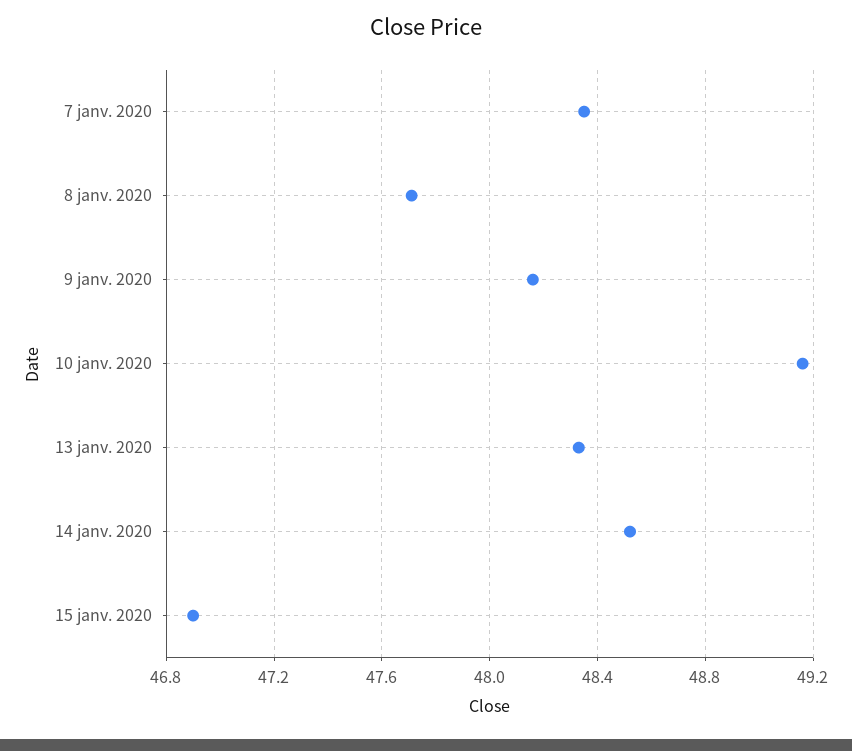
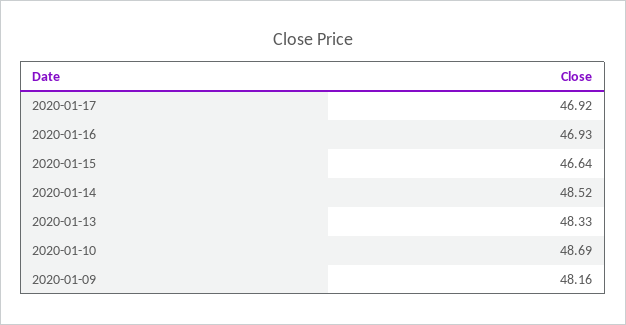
7 janv. 2020: 48.35 -> none
8 janv. 2020: 47.7 -> none
10 janv. 2020: 49.15 -> 48.69
15 janv. 2020: 46.9 -> 46.64
2020-01-17: none -> 46.92
2020-01-16: none -> 46.93

